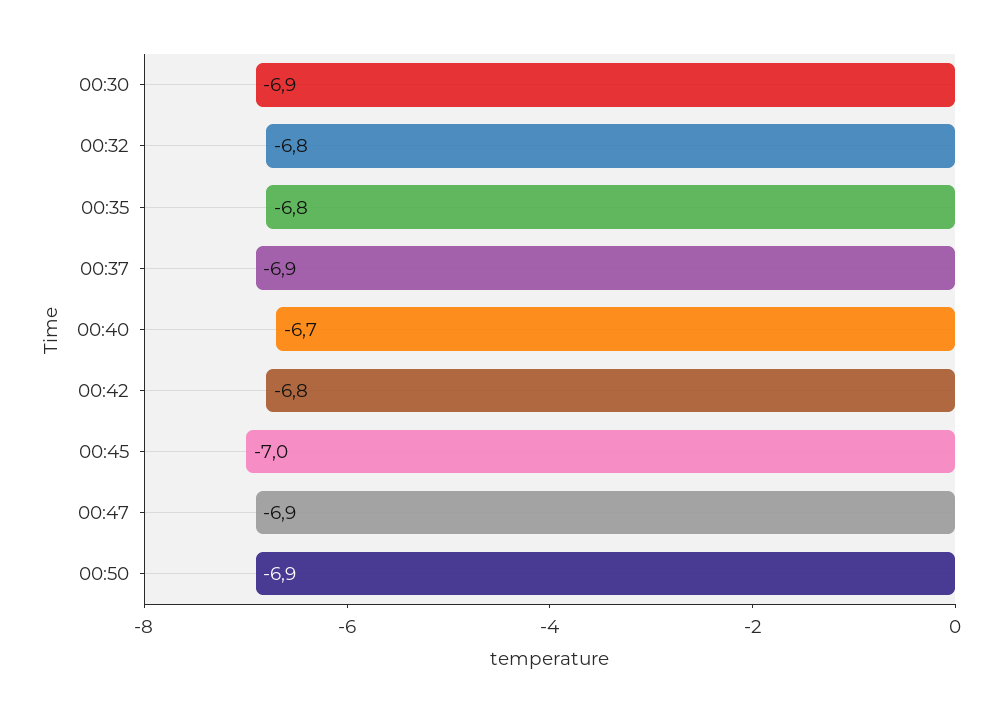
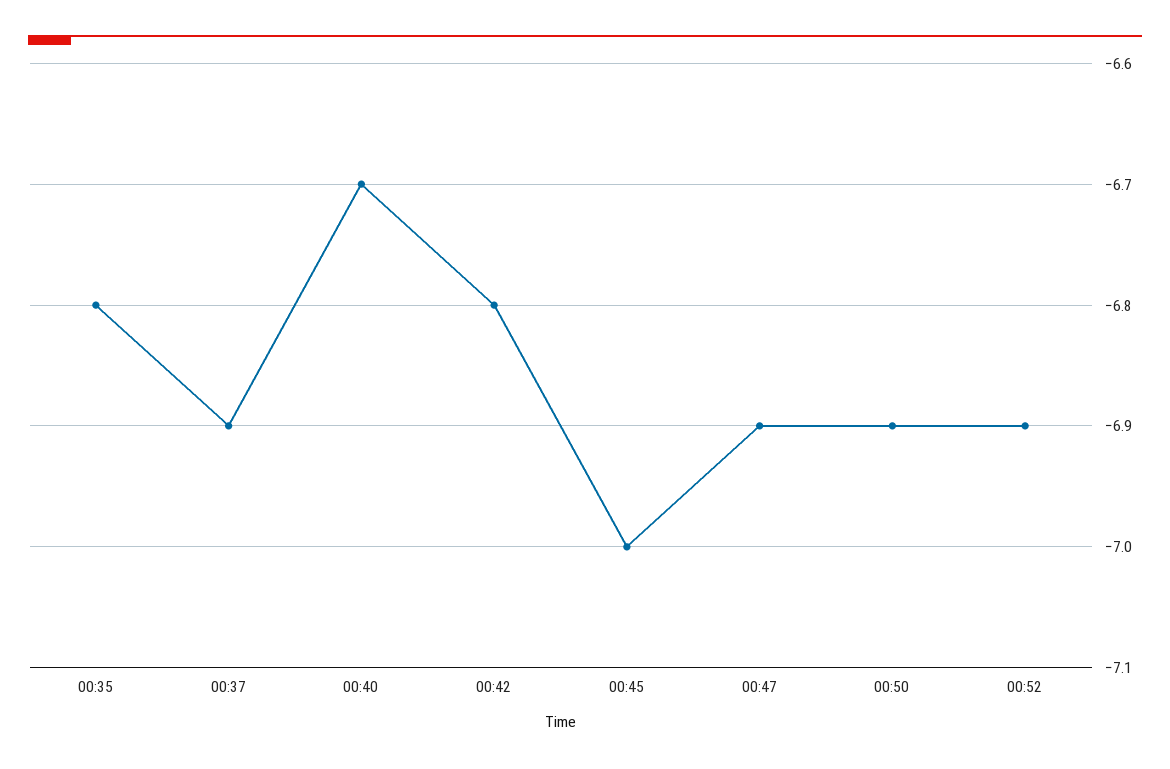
00:30: -6.9 -> none
00:32: -6.8 -> none
00:52: none -> -6.9

